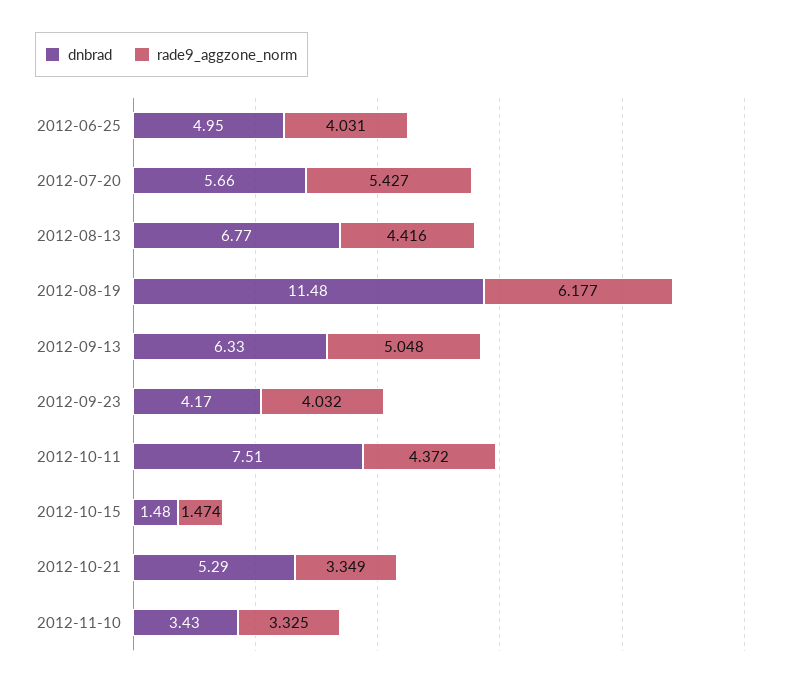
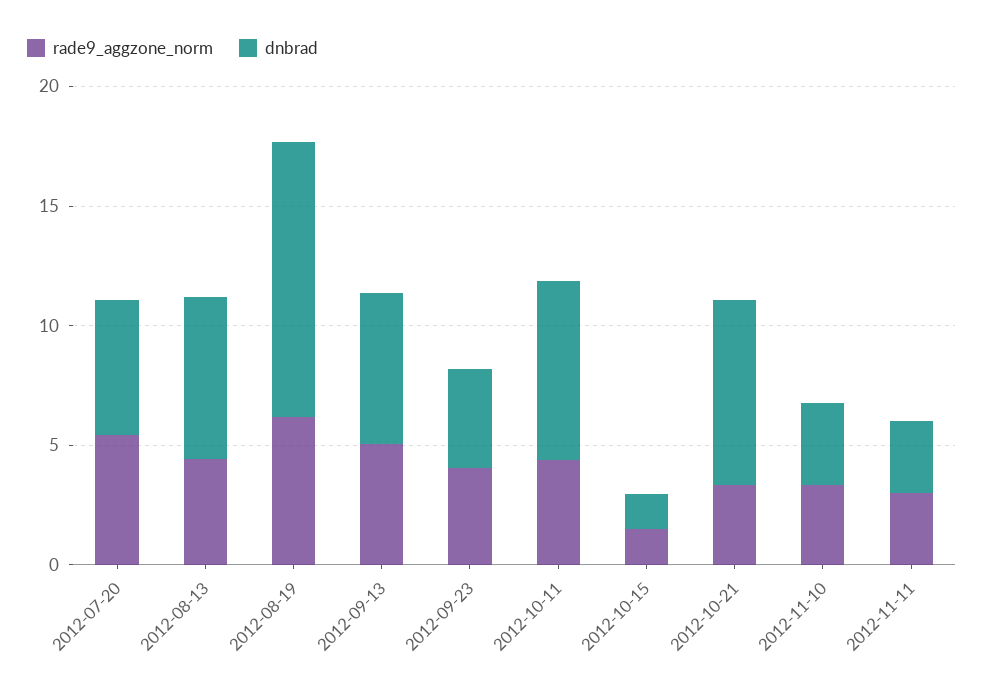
dnbrad, 2012-06-25: 4.95 -> none
rade9_aggzone_norm, 2012-06-25: 4.031 -> none
dnbrad, 2012-10-21: 5.29 -> 8
rade9_aggzone_norm, 2012-11-11: none -> 3
dnbrad, 2012-11-11: none -> 3

